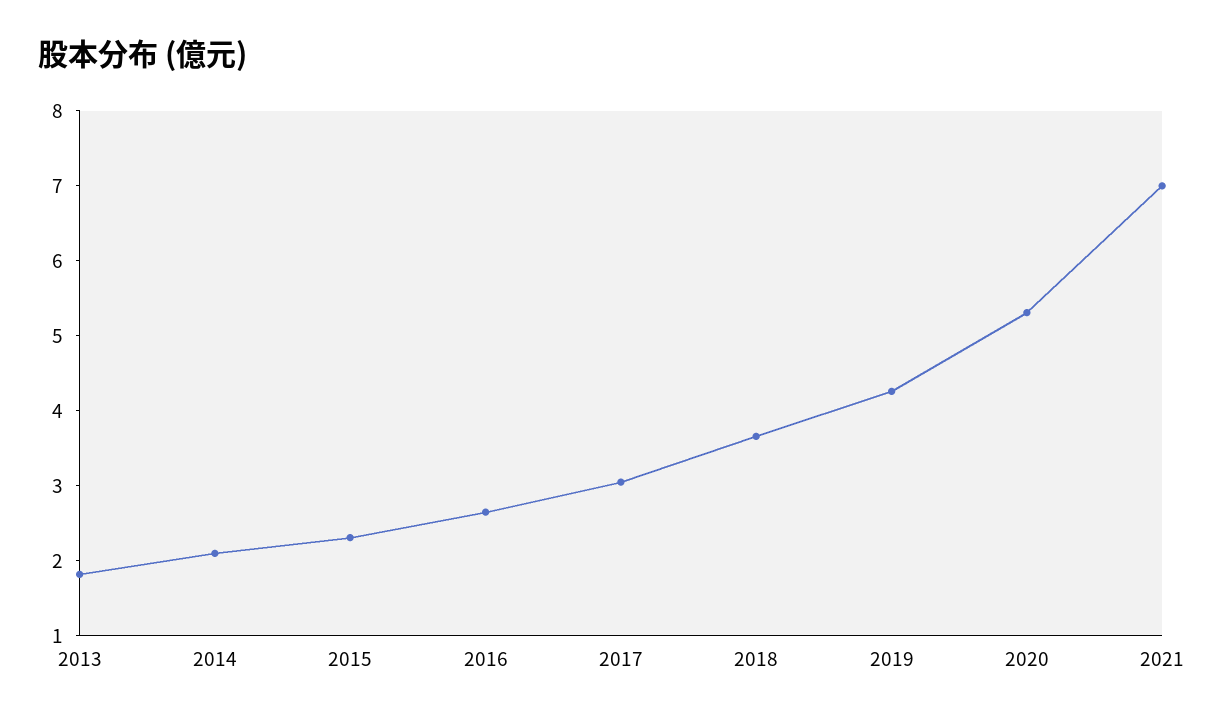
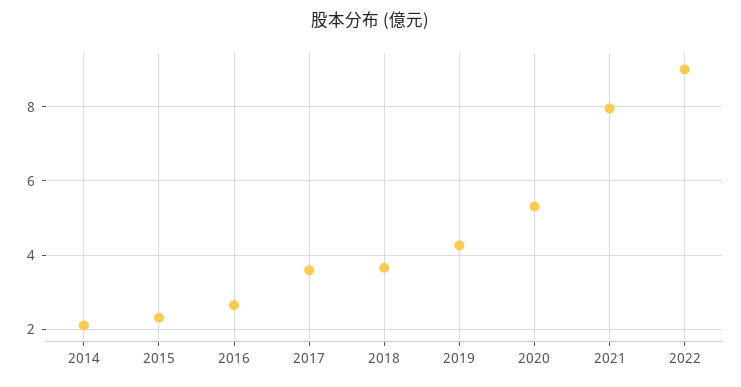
2013: 1.8 -> none
2017: 3 -> 3.6
2021: 7 -> 8
2022: none -> 9

